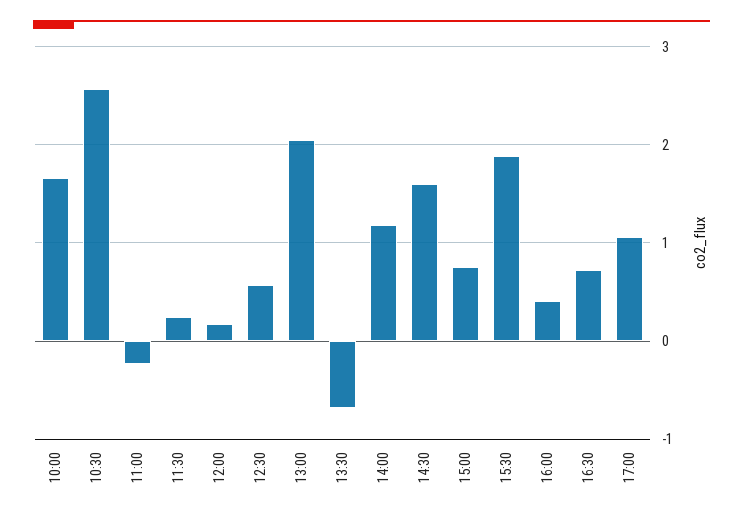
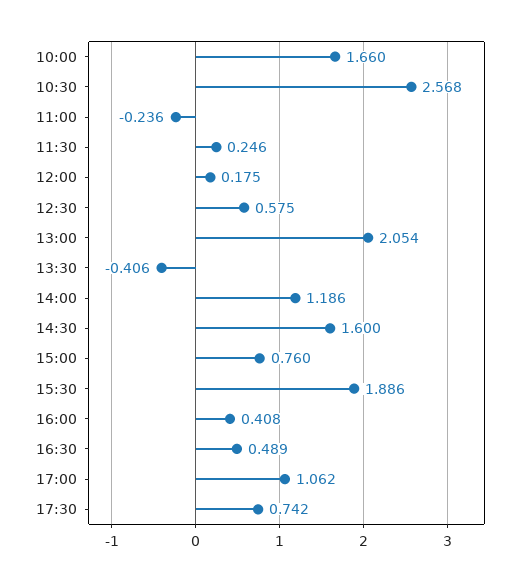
13:30: -0.7 -> -0.406
16:30: 0.7 -> 0.489
17:30: none -> 0.742

